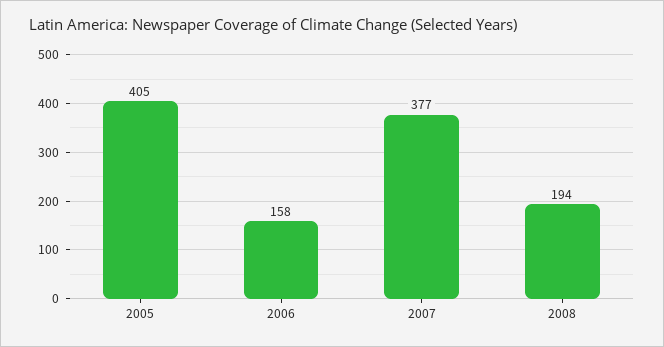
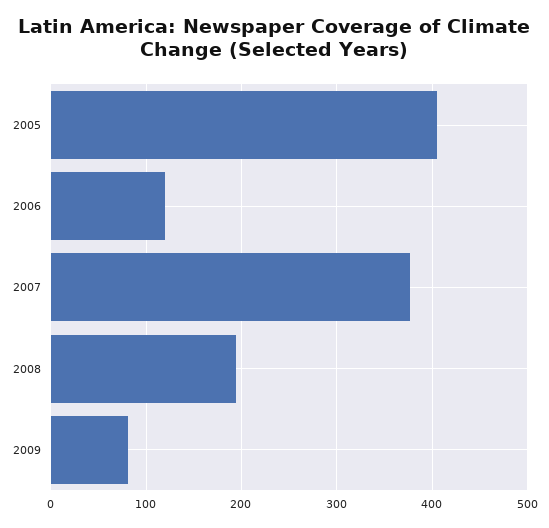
2006: 158 -> 120
2009: none -> 80

